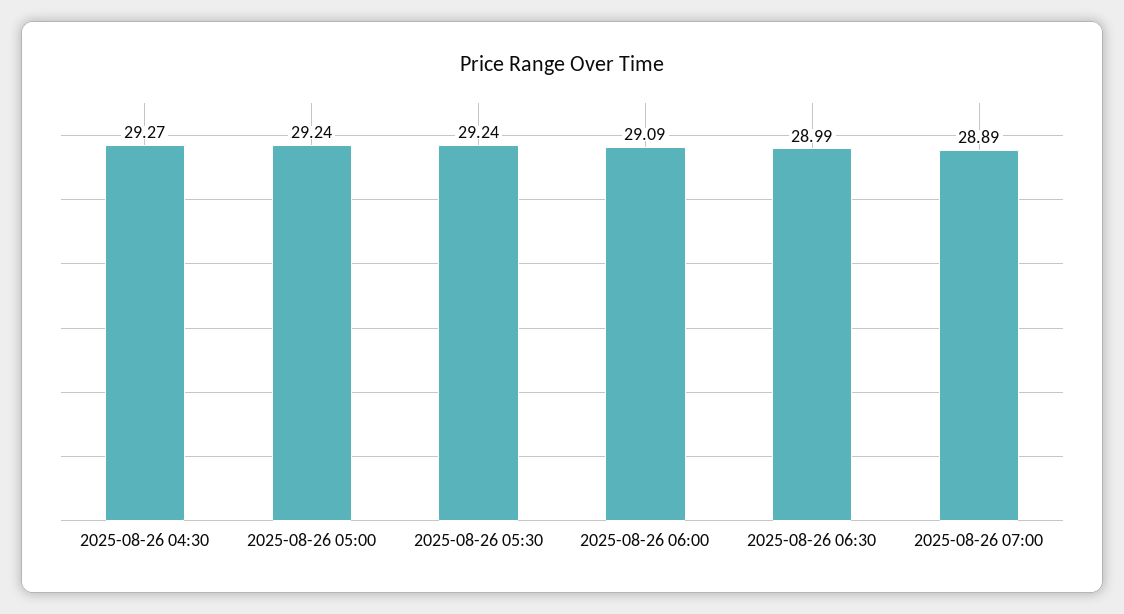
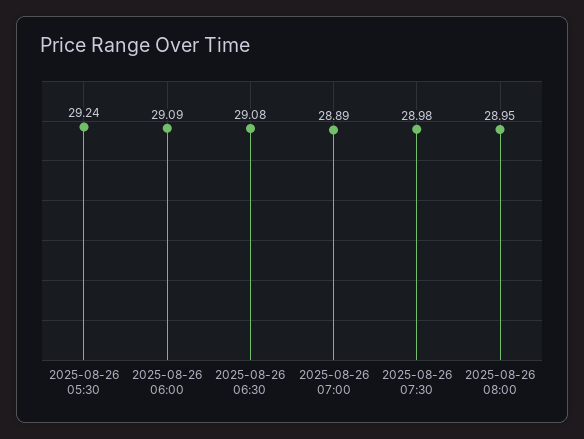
2025-08-26 04:30: 29.27 -> none
2025-08-26 05:00: 29.24 -> none
2025-08-26 06:30: 28.99 -> 29.08
2025-08-26 07:30: none -> 28.98
2025-08-26 08:00: none -> 28.95

